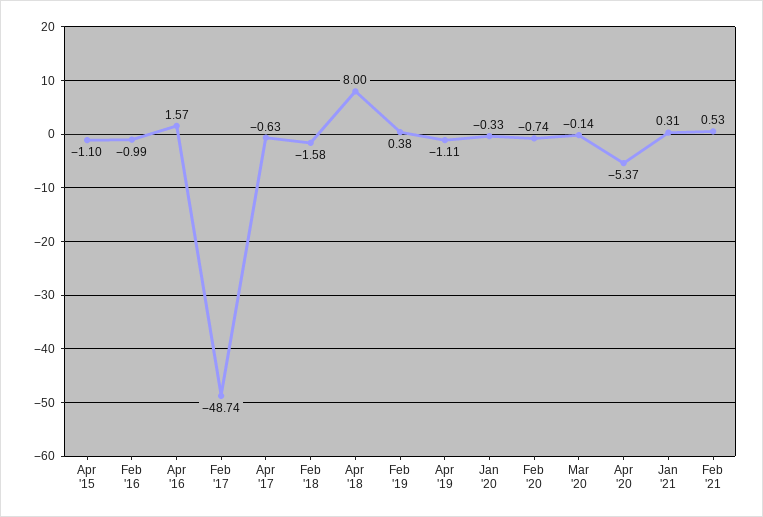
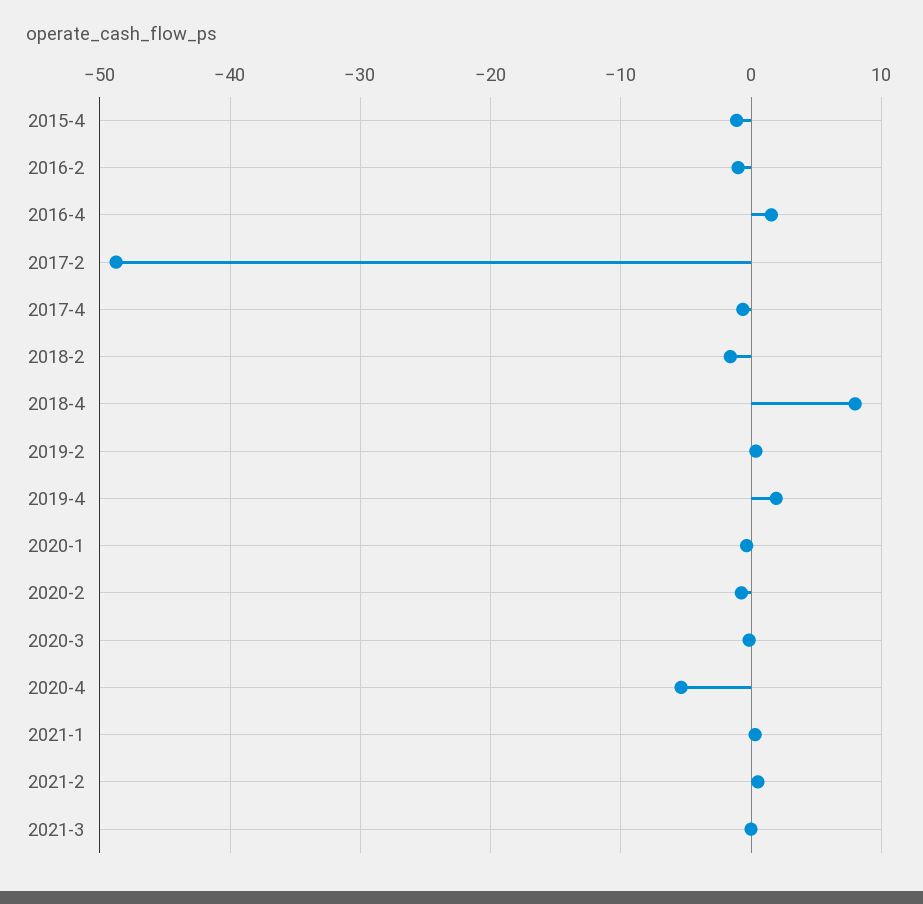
Apr '19: -1.11 -> 2
2021-3: none -> 0

